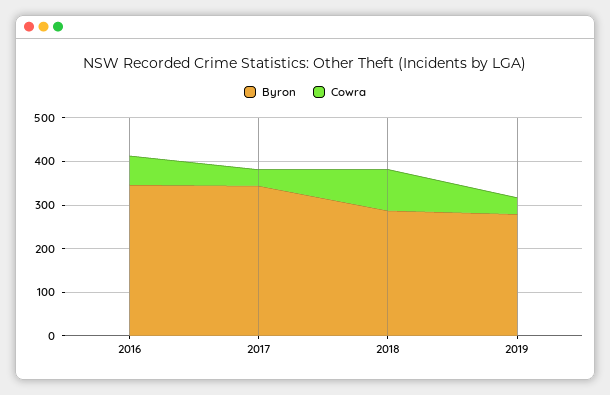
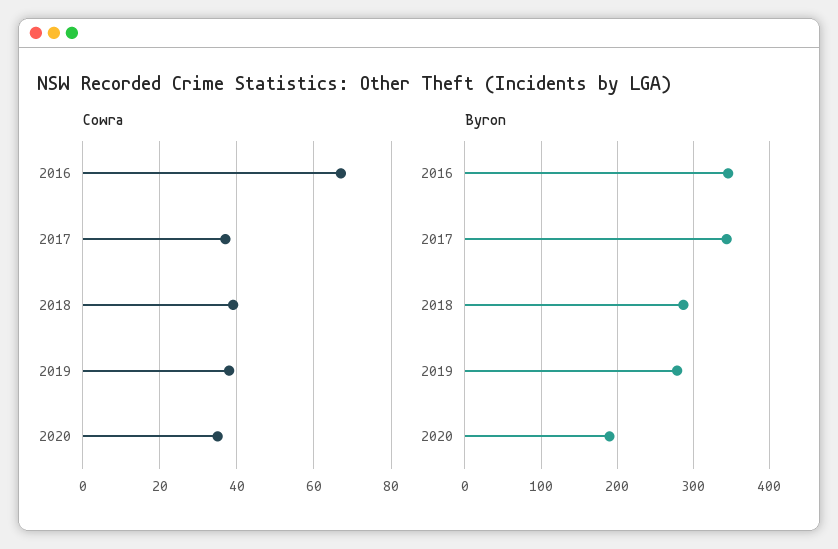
Cowra, 2018: 100 -> 40
Cowra, 2020: none -> 35
Byron, 2020: none -> 190

